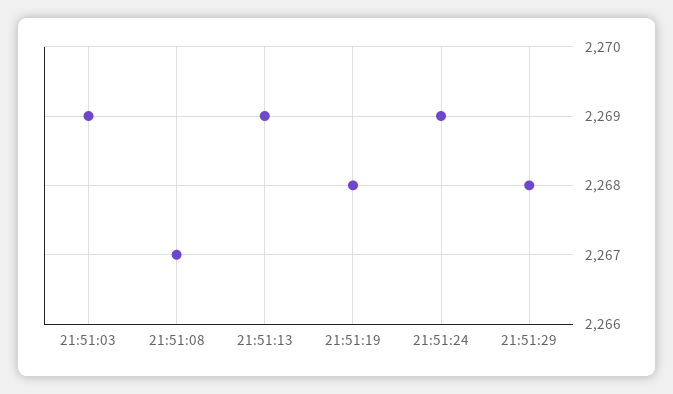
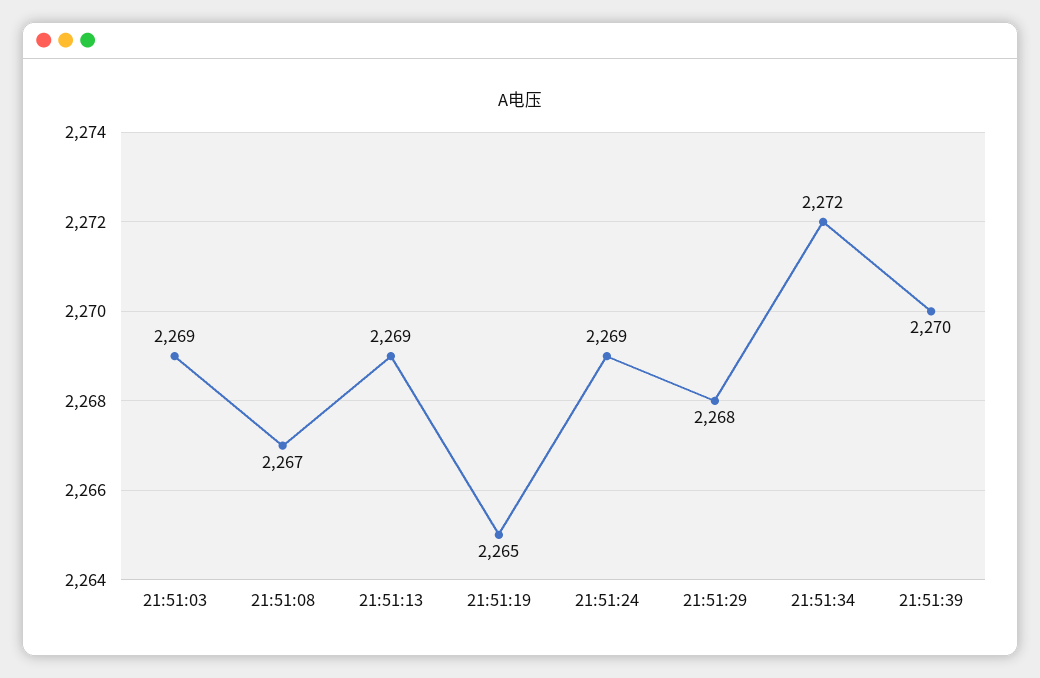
21:51:19: 2268 -> 2265
21:51:34: none -> 2272
21:51:39: none -> 2270

